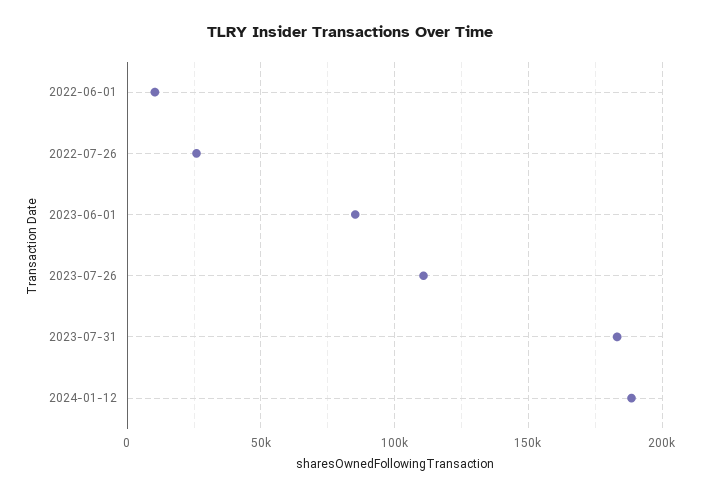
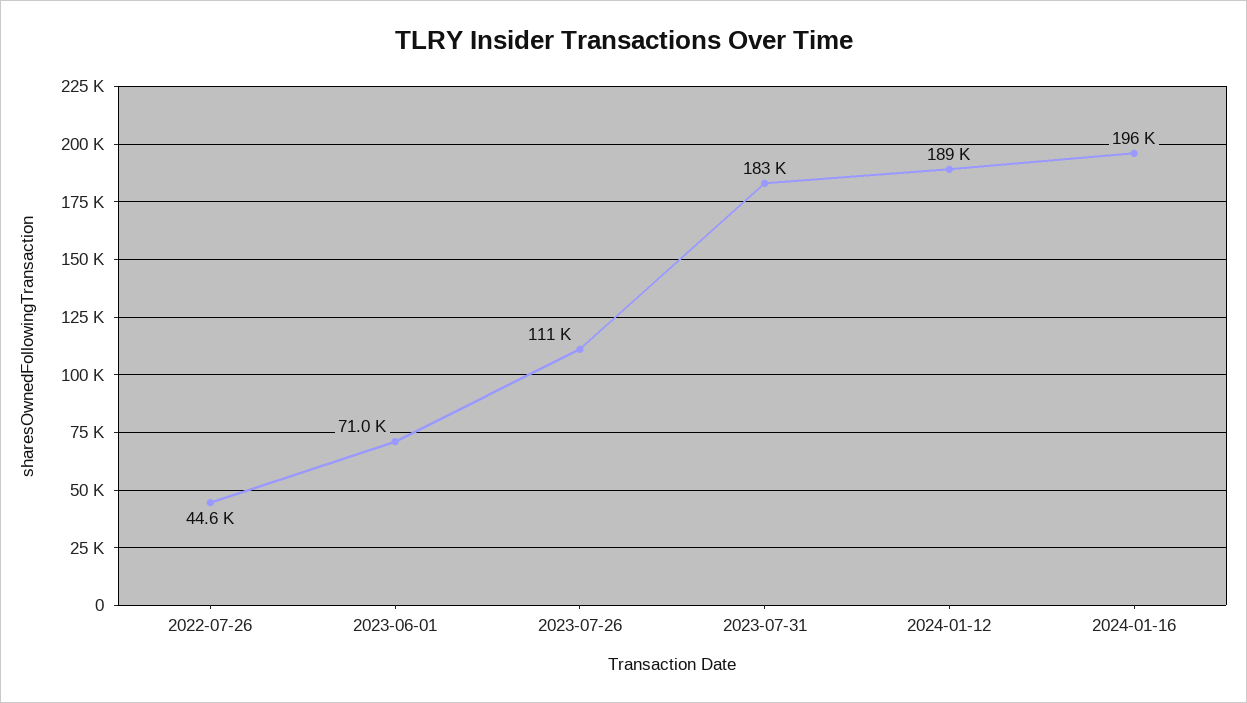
2022-06-01: 10000 -> none
2022-07-26: 25000 -> 44600
2023-06-01: 85000 -> 71000
2024-01-16: none -> 196000

